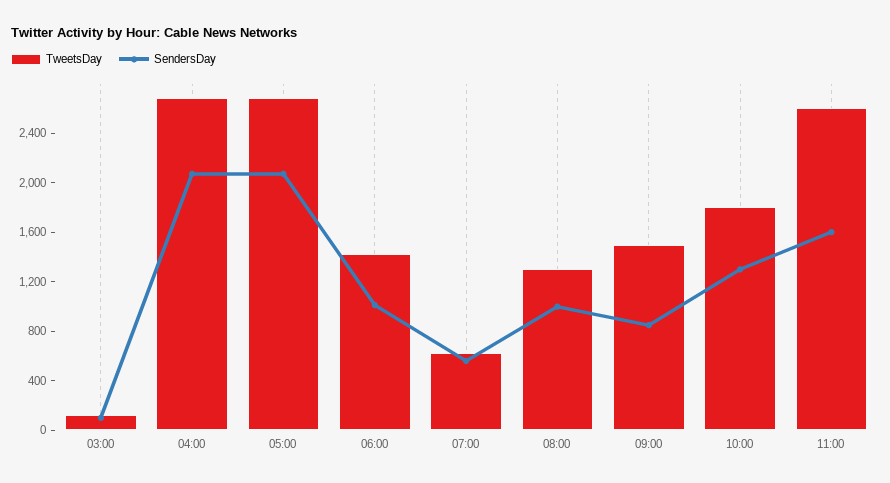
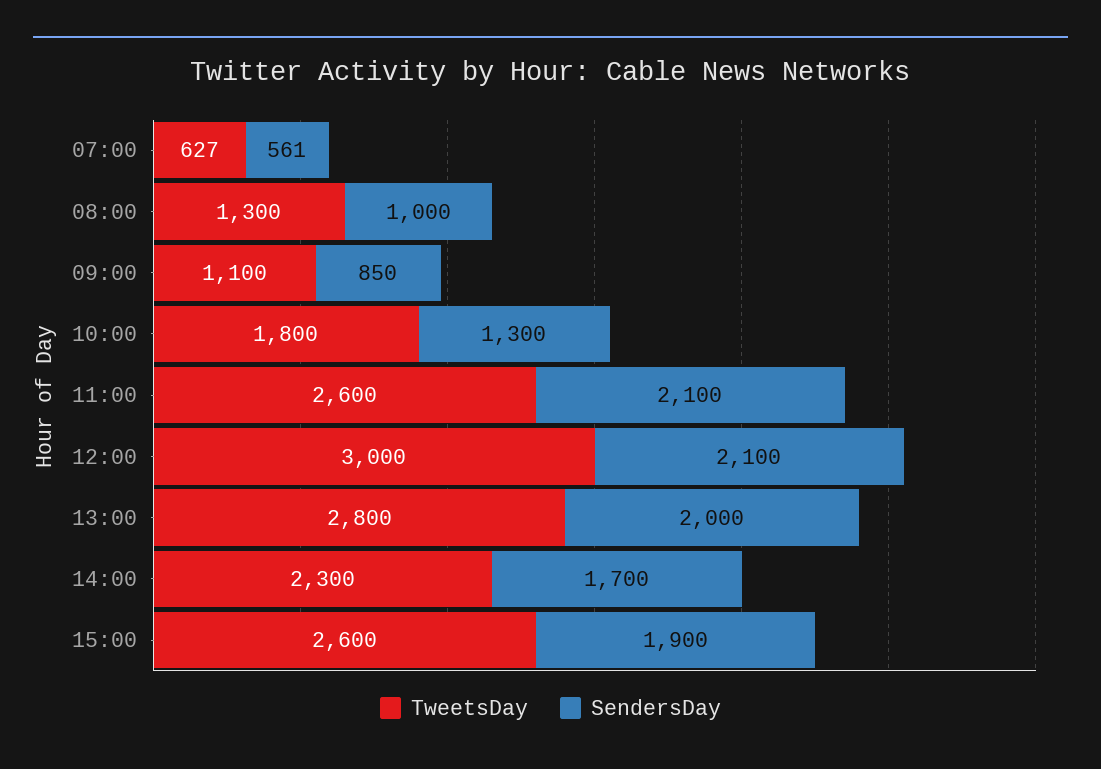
TweetsDay, 03:00: 100 -> none
SendersDay, 03:00: 100 -> none
TweetsDay, 04:00: 2700 -> none
SendersDay, 04:00: 2100 -> none
TweetsDay, 05:00: 2700 -> none
SendersDay, 05:00: 2100 -> none
TweetsDay, 06:00: 1400 -> none
SendersDay, 06:00: 1000 -> none
TweetsDay, 09:00: 1500 -> 1100
SendersDay, 11:00: 1600 -> 2100
TweetsDay, 12:00: none -> 3000
SendersDay, 12:00: none -> 2100
TweetsDay, 13:00: none -> 2800
SendersDay, 13:00: none -> 2000
TweetsDay, 14:00: none -> 2300
SendersDay, 14:00: none -> 1700
TweetsDay, 15:00: none -> 2600
SendersDay, 15:00: none -> 1900

